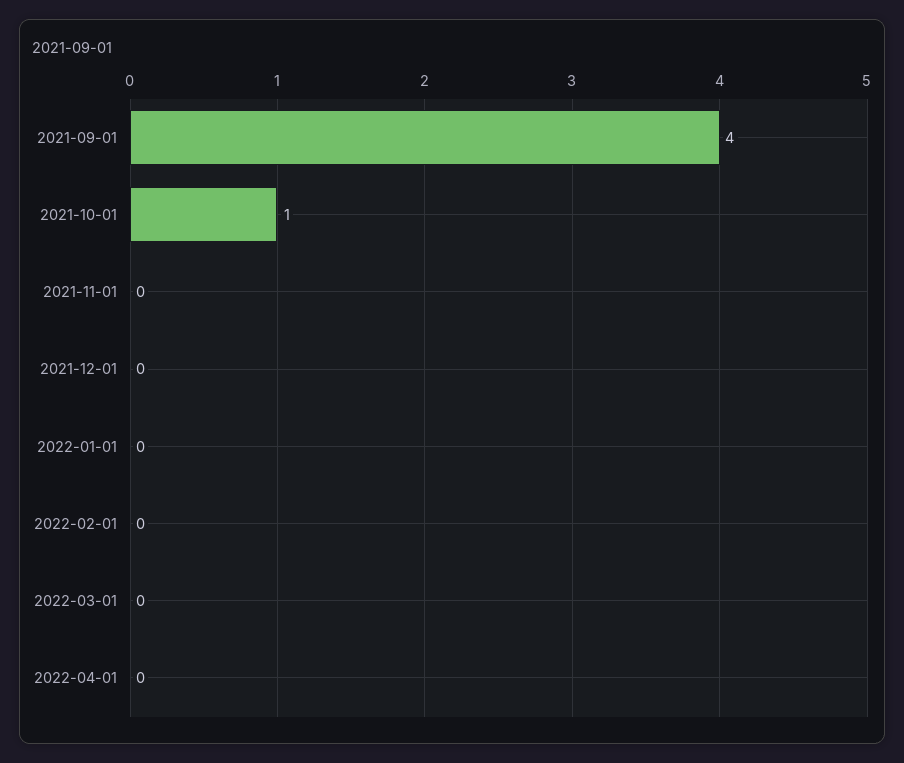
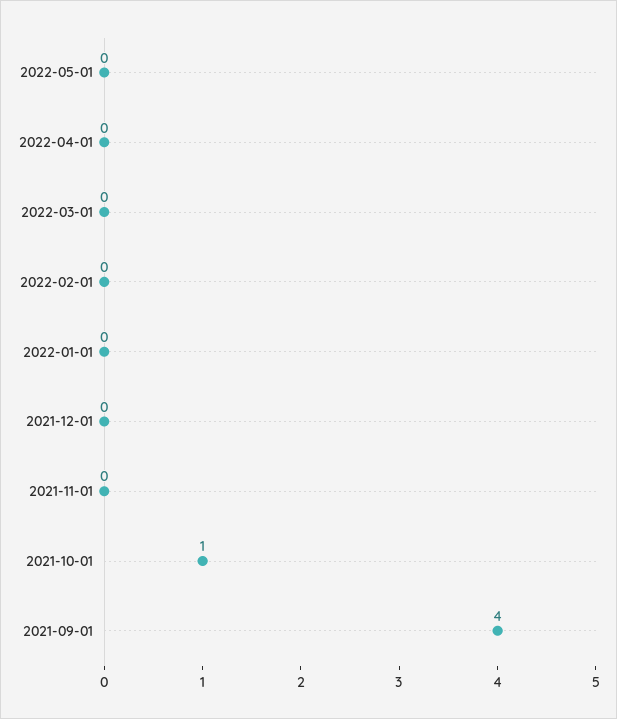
2022-05-01: none -> 0

